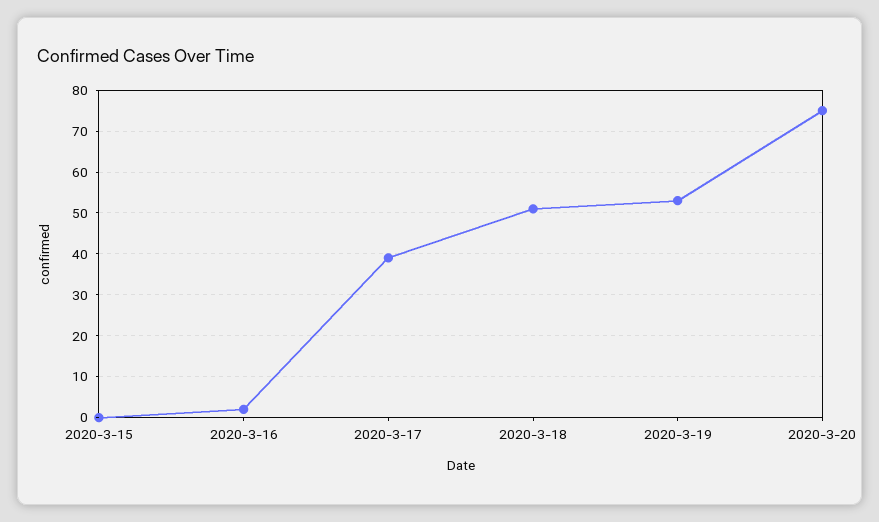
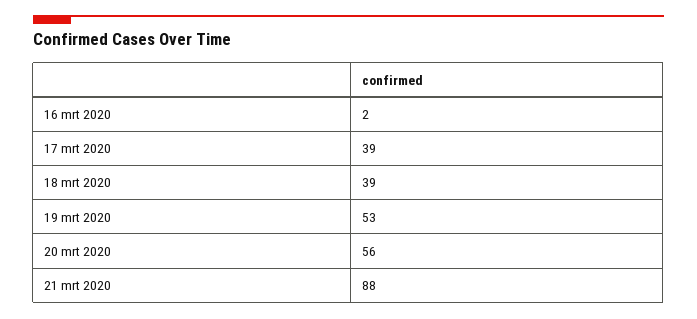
2020-3-15: 0 -> none
2020-3-18: 50 -> 39
2020-3-20: 75 -> 56
21 mrt 2020: none -> 88

